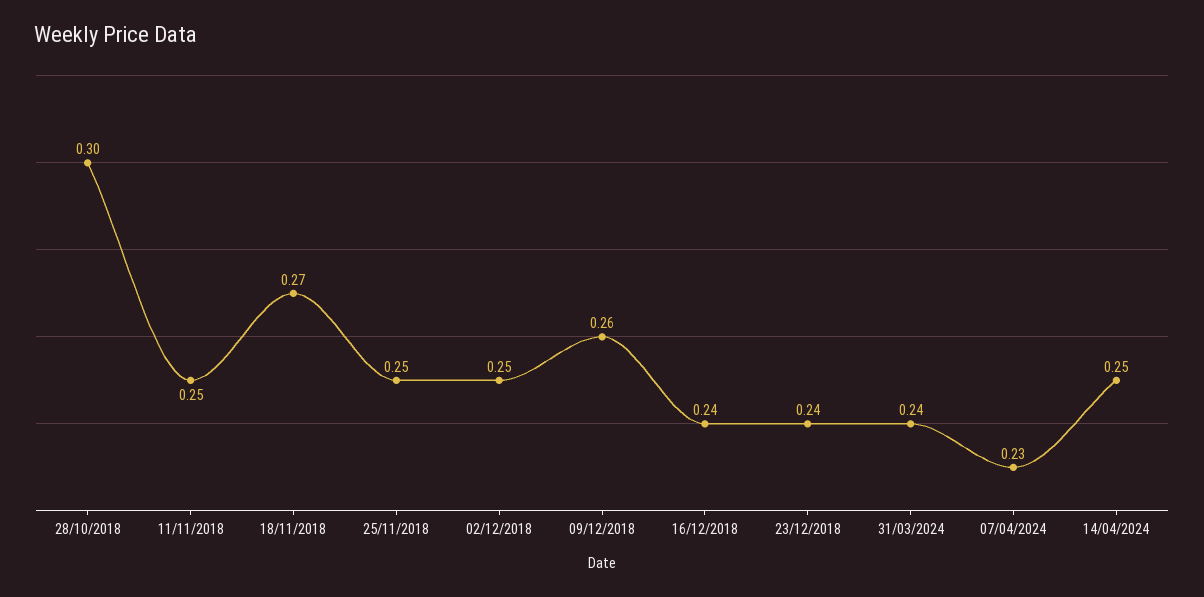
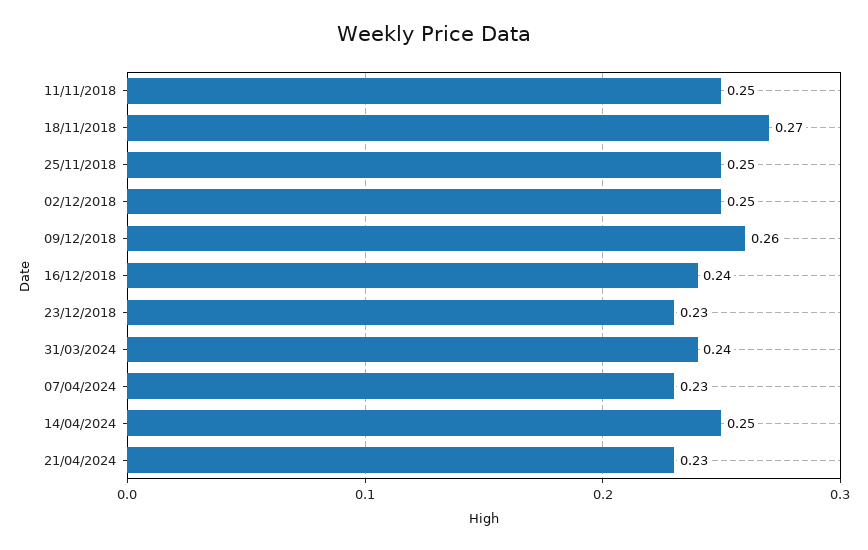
28/10/2018: 0.3 -> none
23/12/2018: 0.24 -> 0.23
21/04/2024: none -> 0.23

